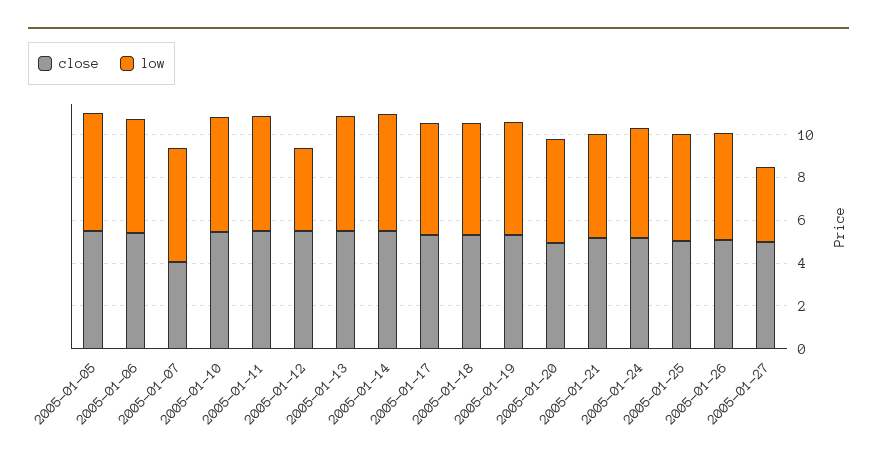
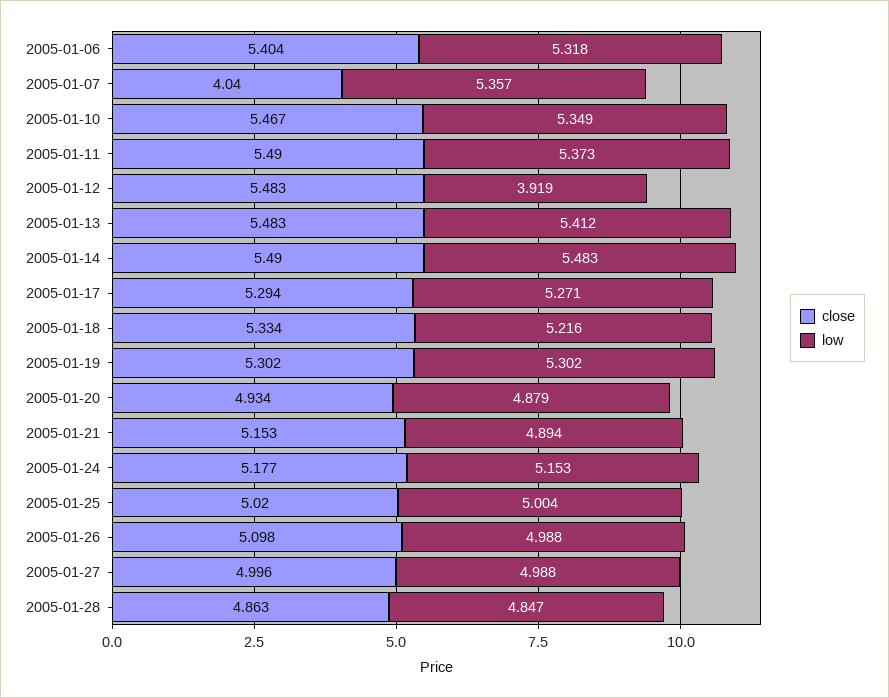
close, 2005-01-05: 5.5 -> none
low, 2005-01-05: 5.5 -> none
low, 2005-01-27: 3.5 -> 4.988
close, 2005-01-28: none -> 4.863
low, 2005-01-28: none -> 4.847

